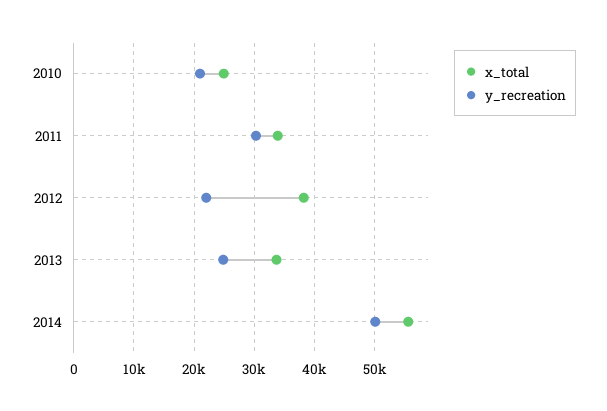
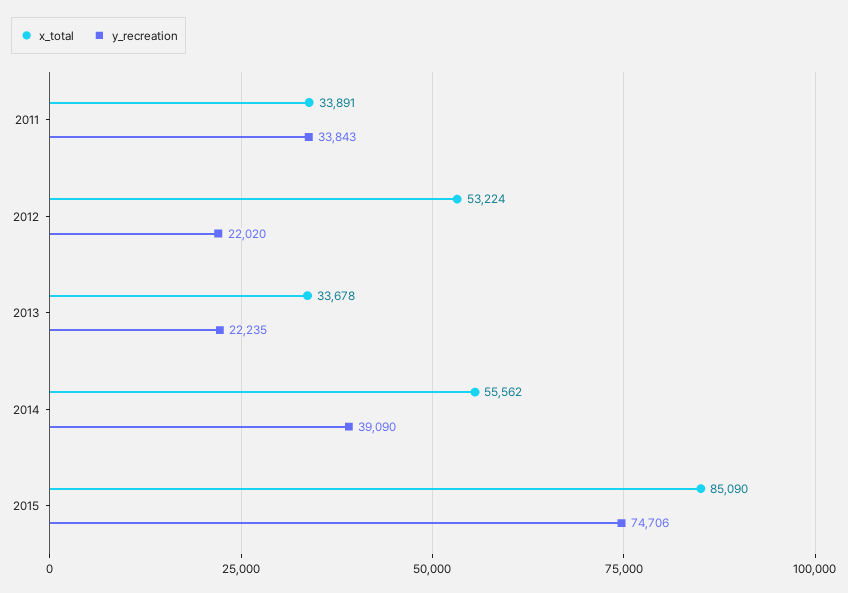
x_total, 2010: 25000 -> none
y_recreation, 2010: 21000 -> none
y_recreation, 2011: 30000 -> 33843
x_total, 2012: 38000 -> 53224
y_recreation, 2013: 25000 -> 22235
y_recreation, 2014: 50000 -> 39090
x_total, 2015: none -> 85090
y_recreation, 2015: none -> 74706

